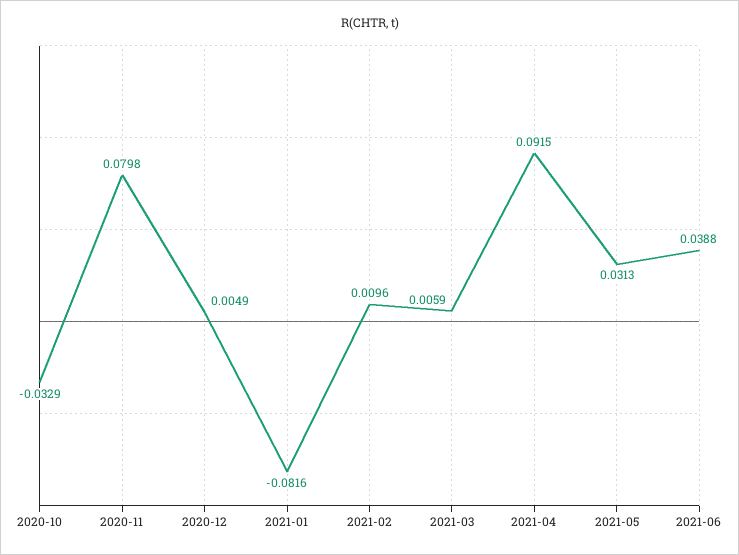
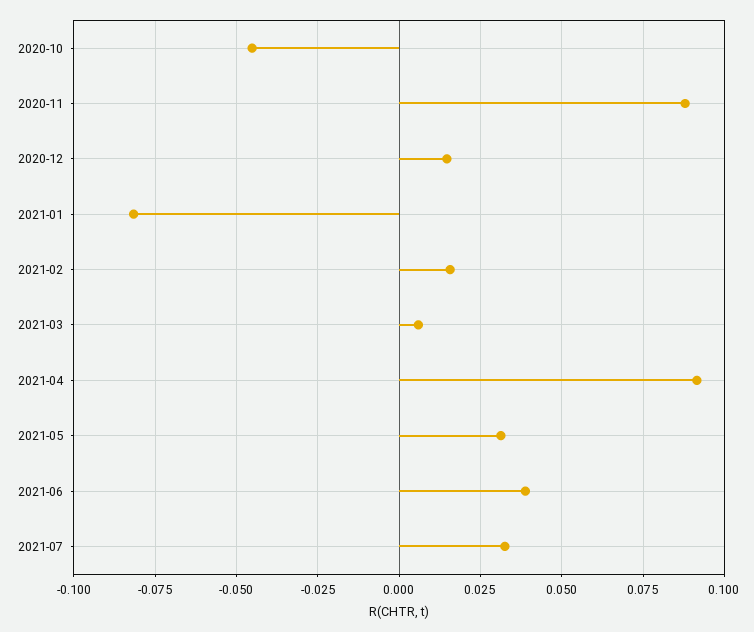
2020-10: -0.0329 -> -0.045
2020-11: 0.0798 -> 0.0875
2020-12: 0.0049 -> 0.015
2021-02: 0.0096 -> 0.015
2021-07: none -> 0.0325

